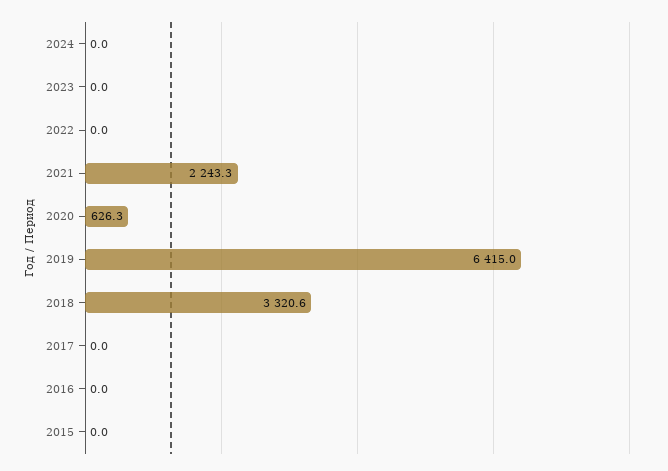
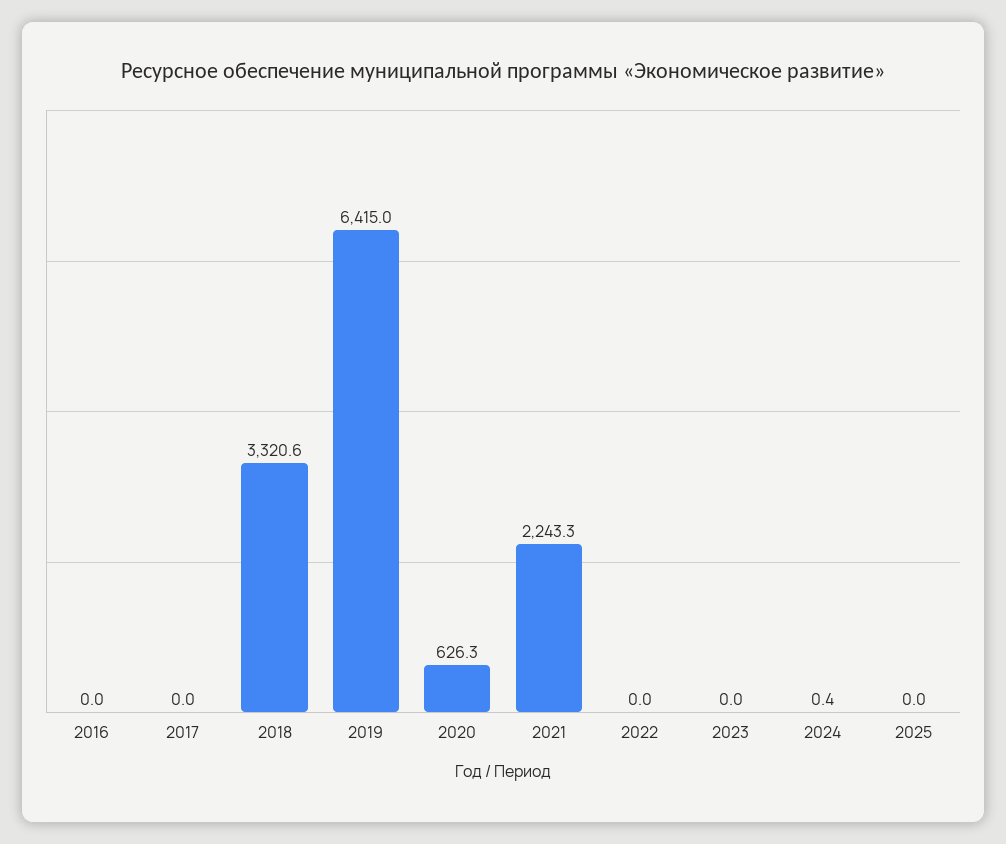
2024: 0 -> 0.4
2015: 0 -> none
2025: none -> 0

